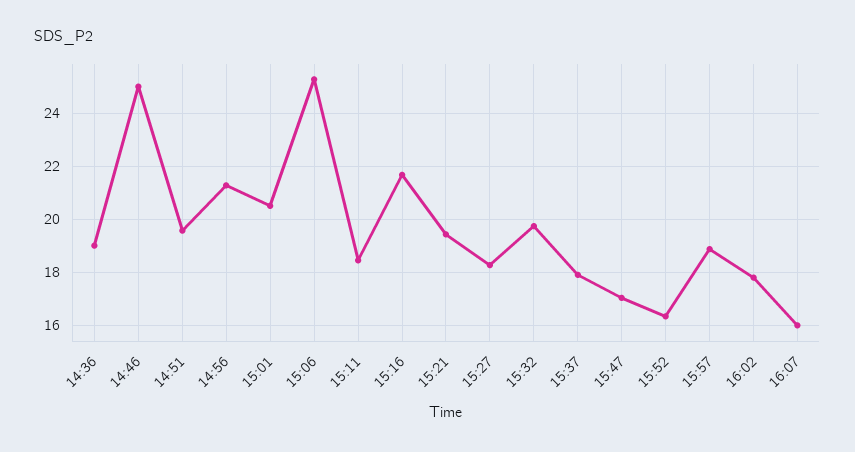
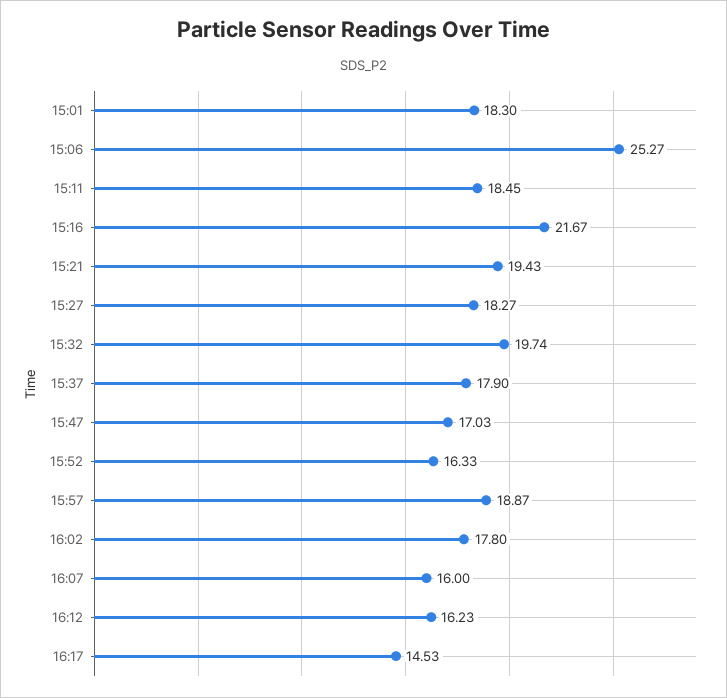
14:36: 19 -> none
14:46: 25 -> none
14:51: 19.5 -> none
14:56: 21.25 -> none
15:01: 20.5 -> 18.3
16:12: none -> 16.23
16:17: none -> 14.53

